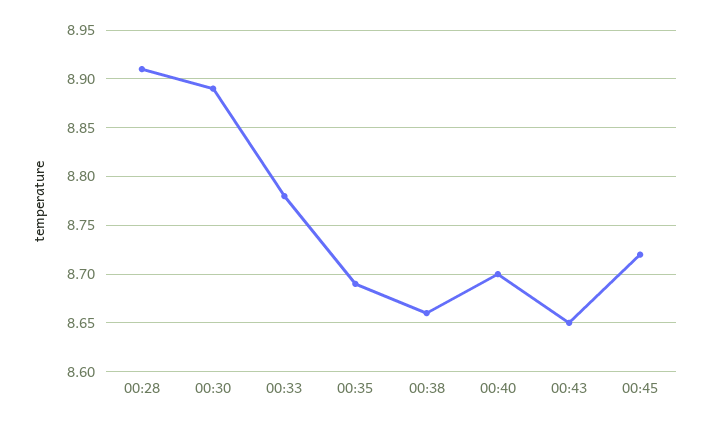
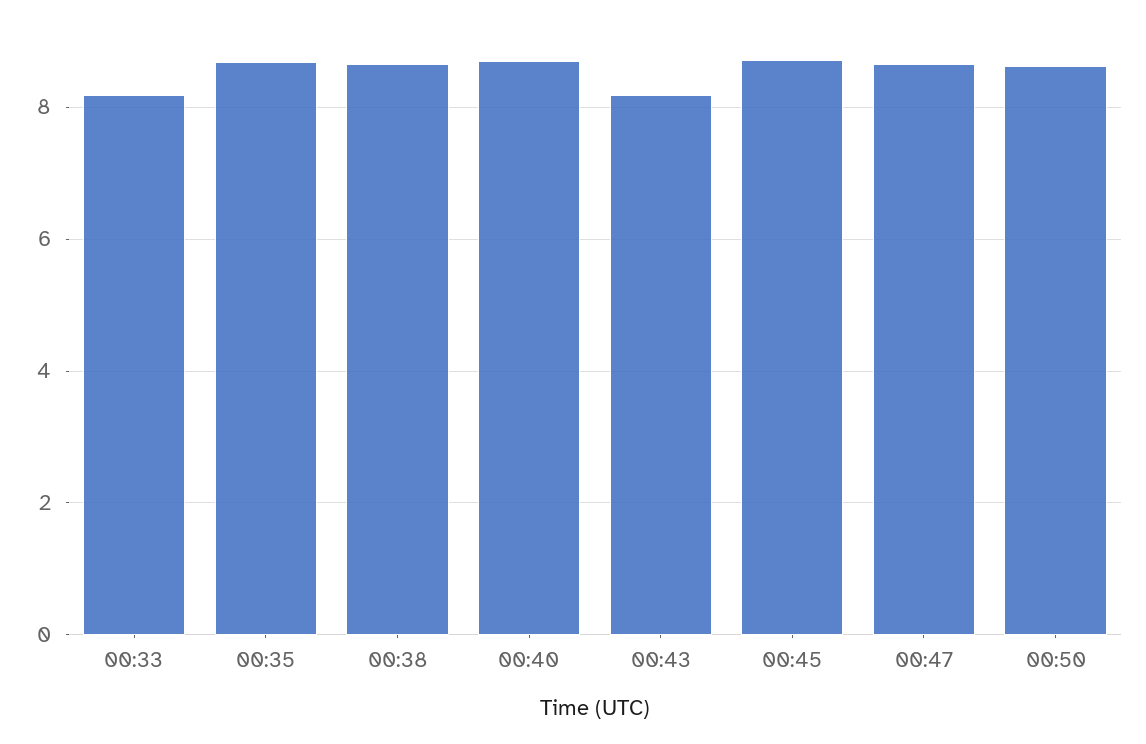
00:28: 8.91 -> none
00:30: 8.89 -> none
00:33: 8.78 -> 8.2
00:43: 8.65 -> 8.2
00:47: none -> 8.6
00:50: none -> 8.6

